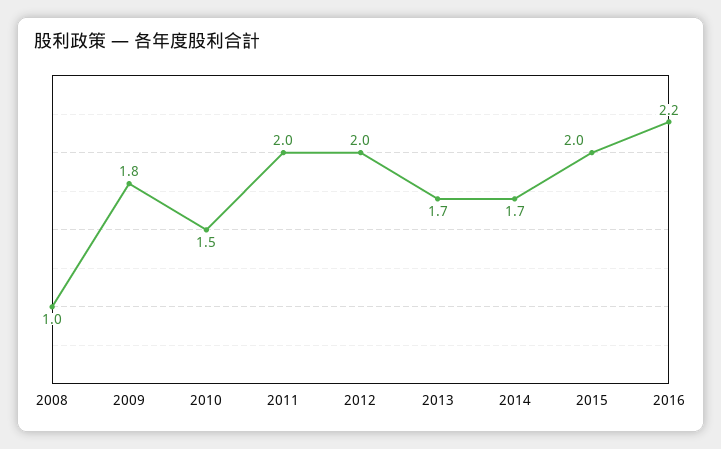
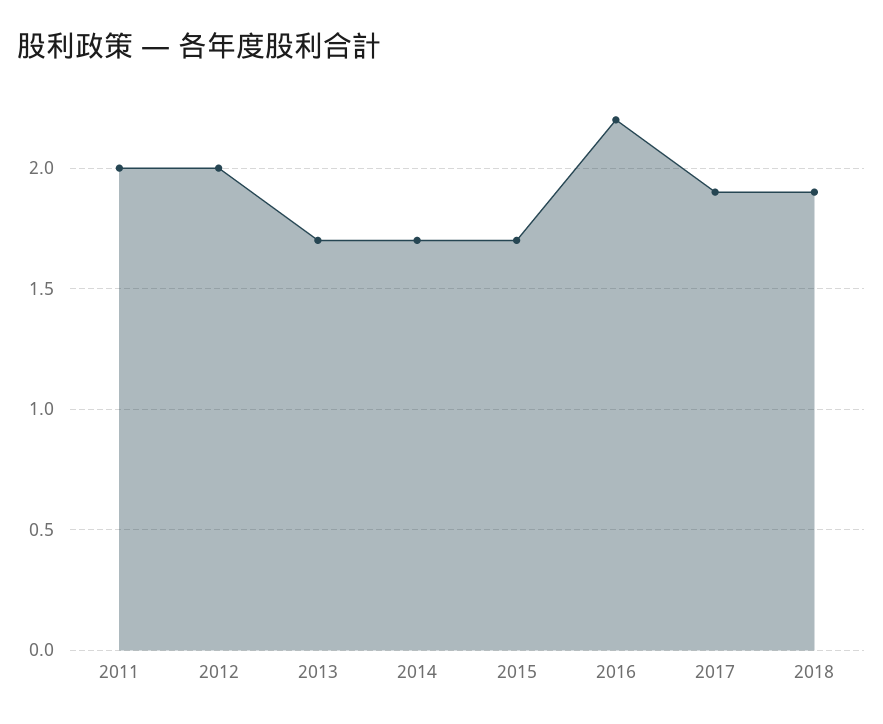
2008: 1 -> none
2009: 1.8 -> none
2010: 1.5 -> none
2015: 2 -> 1.7
2017: none -> 1.9
2018: none -> 1.9

